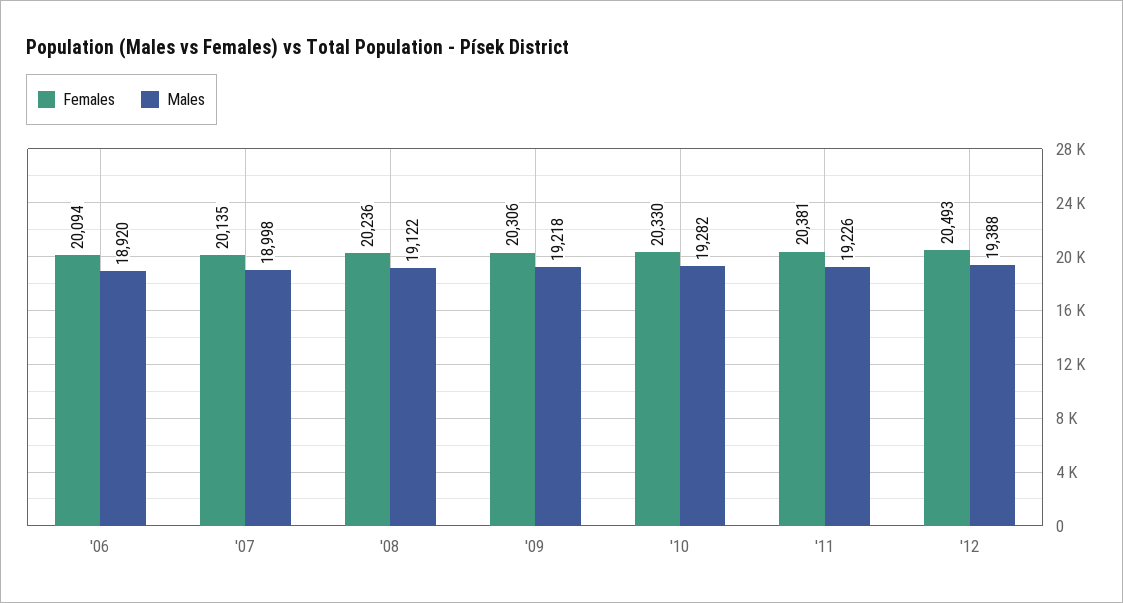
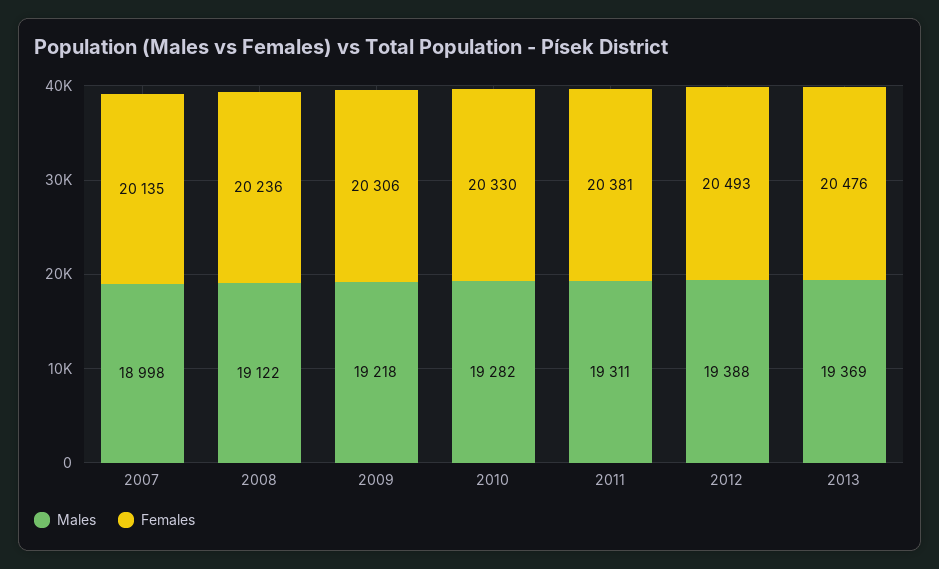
Females, '06: 20094 -> none
Males, '06: 18920 -> none
Males, '11: 19226 -> 19311
Males, 2013: none -> 19369
Females, 2013: none -> 20476

